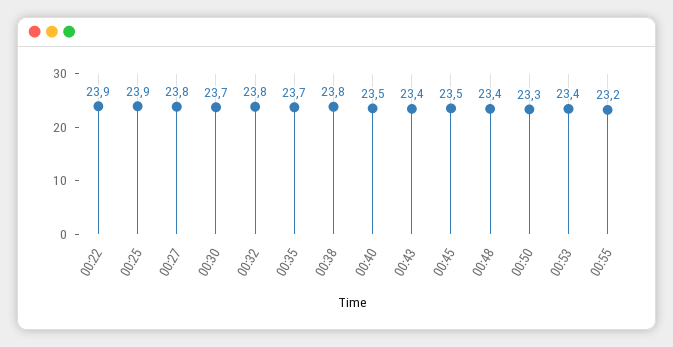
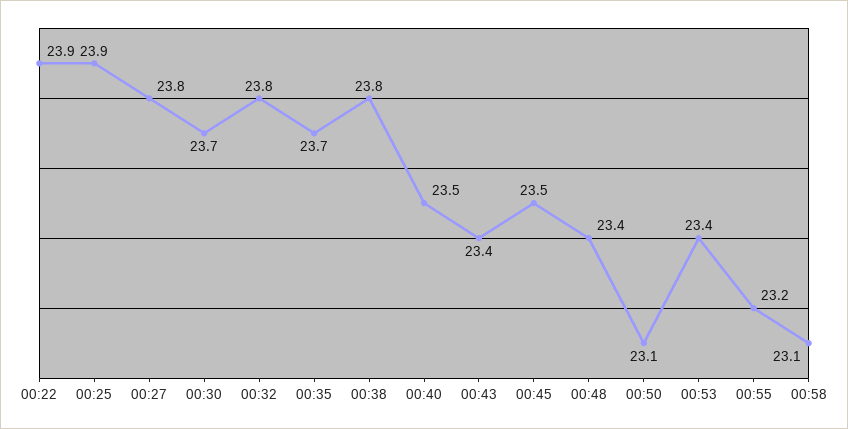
00:50: 23.3 -> 23.1
00:58: none -> 23.1

